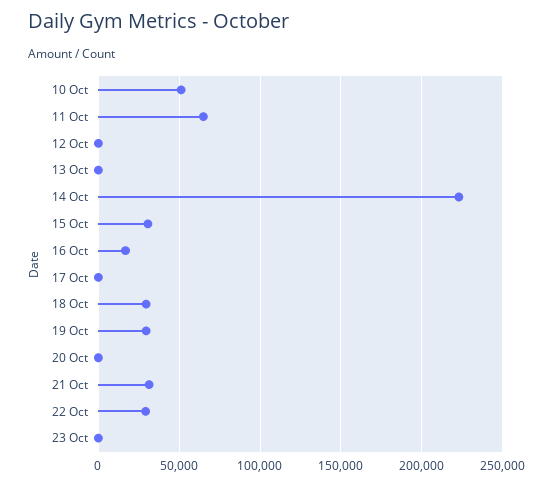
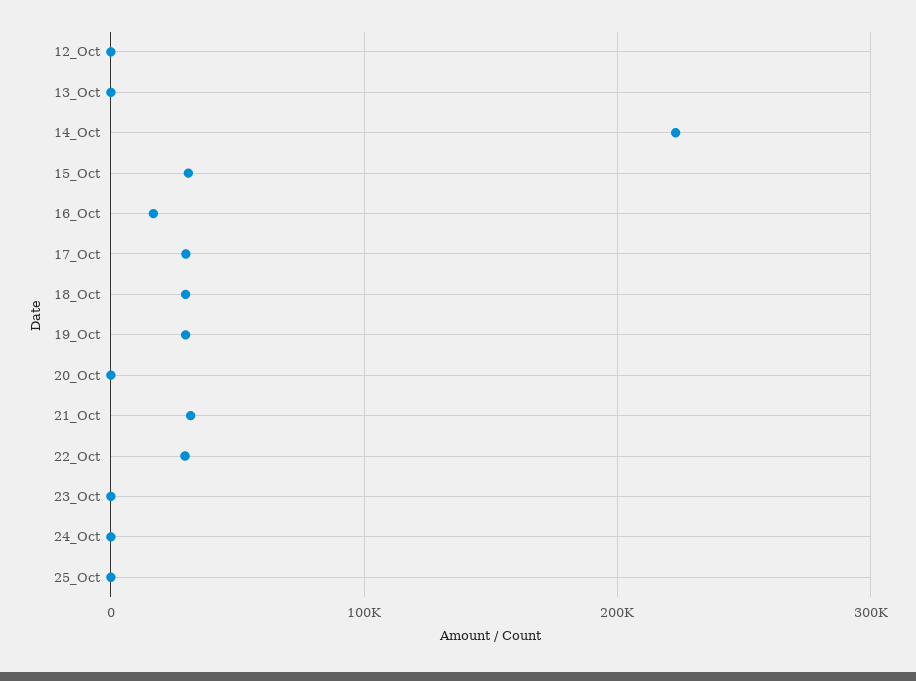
10 Oct: 50000 -> none
11 Oct: 65000 -> none
17 Oct: 0 -> 30000
24_Oct: none -> 0
25_Oct: none -> 0

